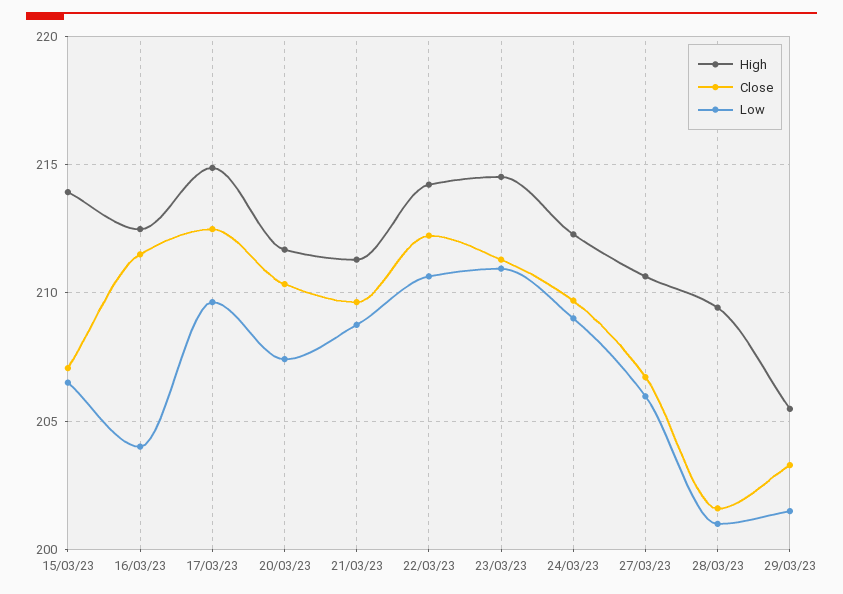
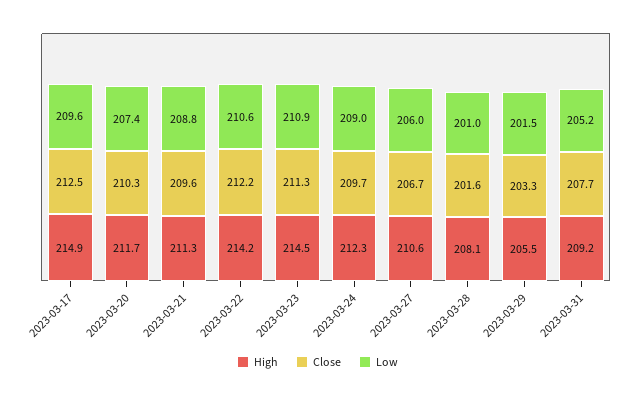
High, 15/03/23: 214 -> none
Close, 15/03/23: 207 -> none
Low, 15/03/23: 206.5 -> none
High, 16/03/23: 212.5 -> none
Close, 16/03/23: 211.5 -> none
Low, 16/03/23: 204 -> none
High, 28/03/23: 209.5 -> 208.1
High, 2023-03-31: none -> 209.2
Close, 2023-03-31: none -> 207.7
Low, 2023-03-31: none -> 205.2

